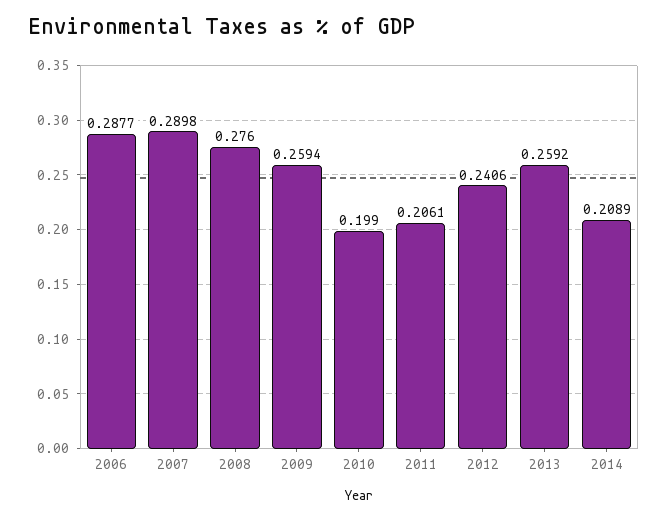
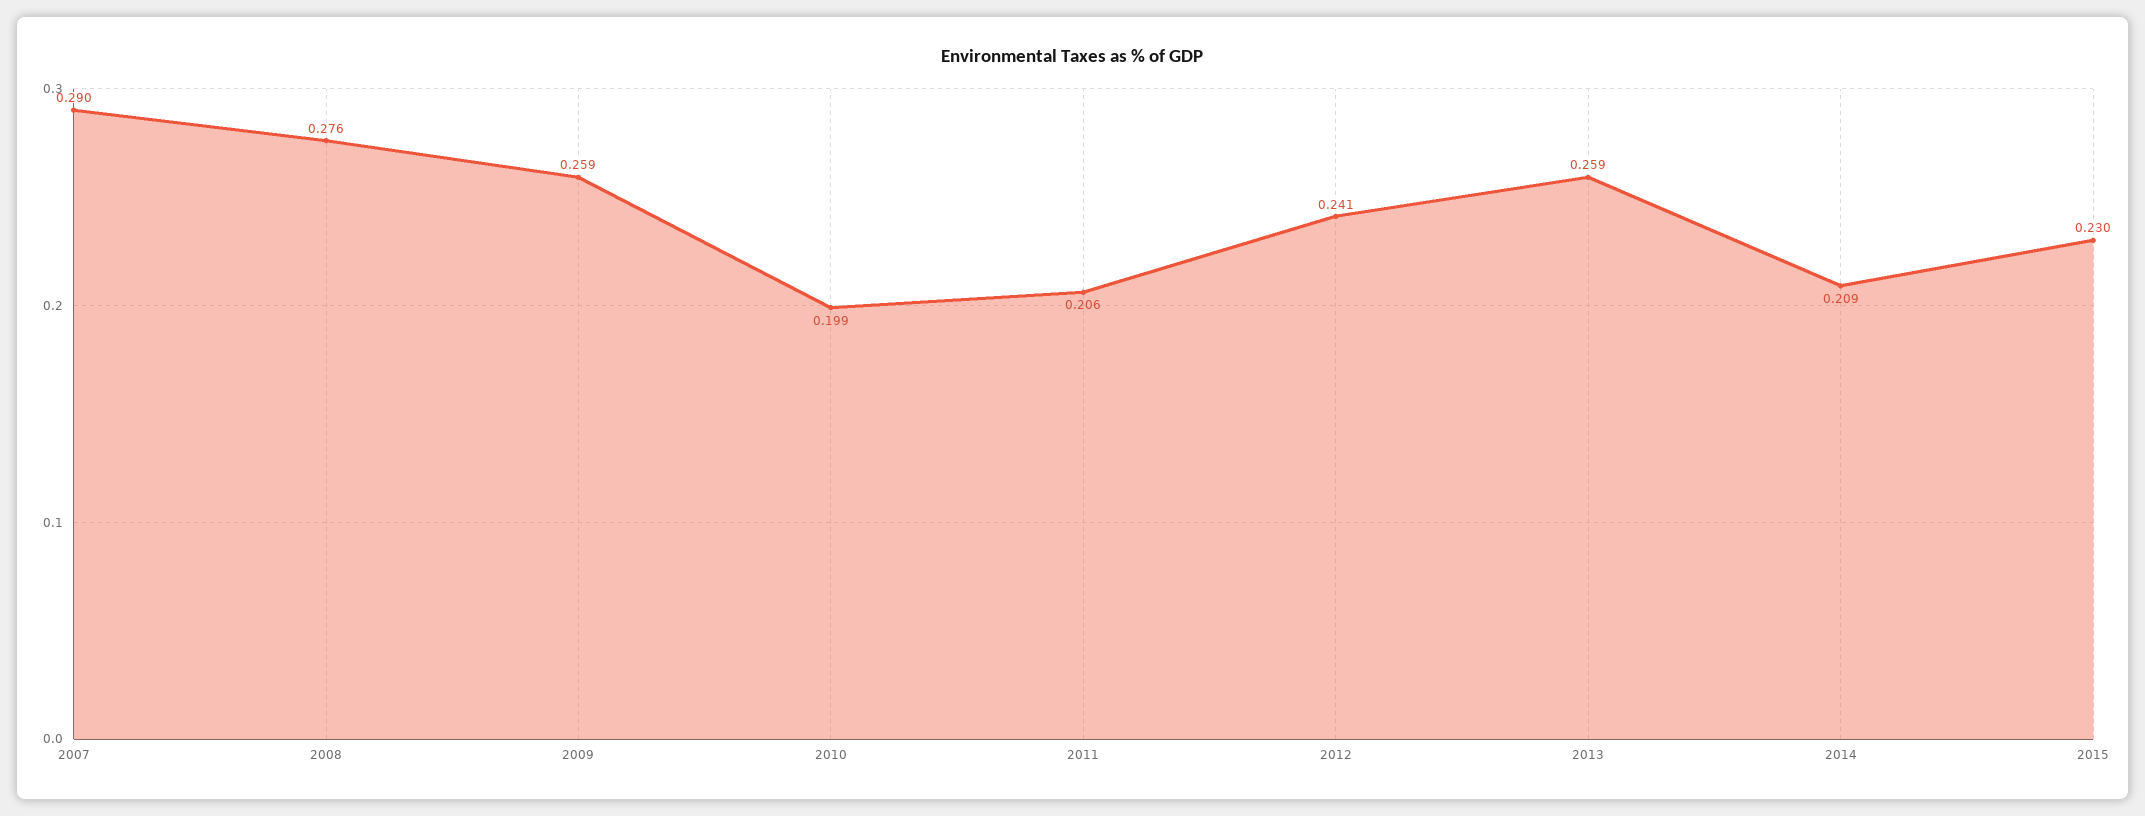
2006: 0.2877 -> none
2015: none -> 0.23

